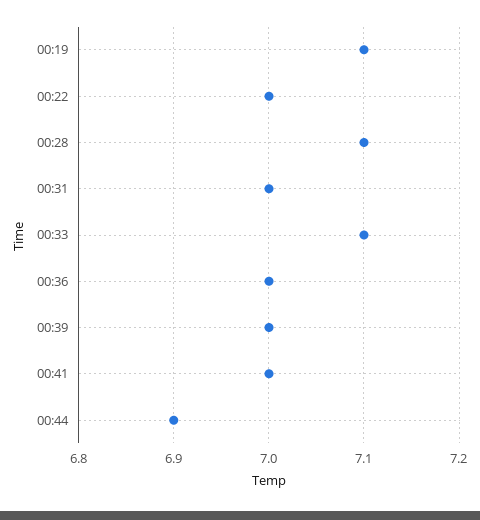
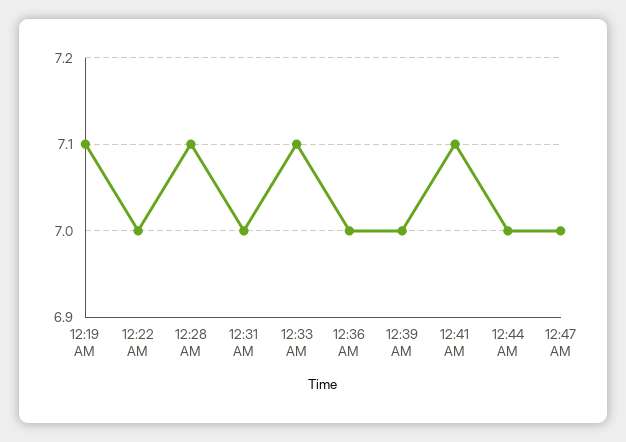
00:41: 7 -> 7.1
00:44: 6.9 -> 7
12:47 AM: none -> 7

